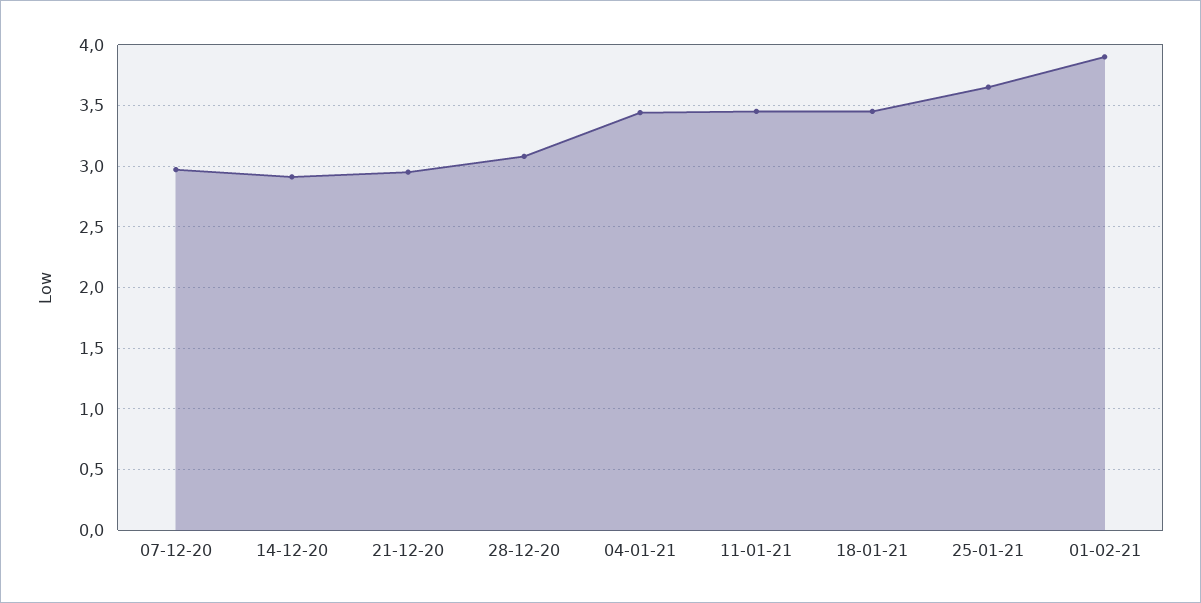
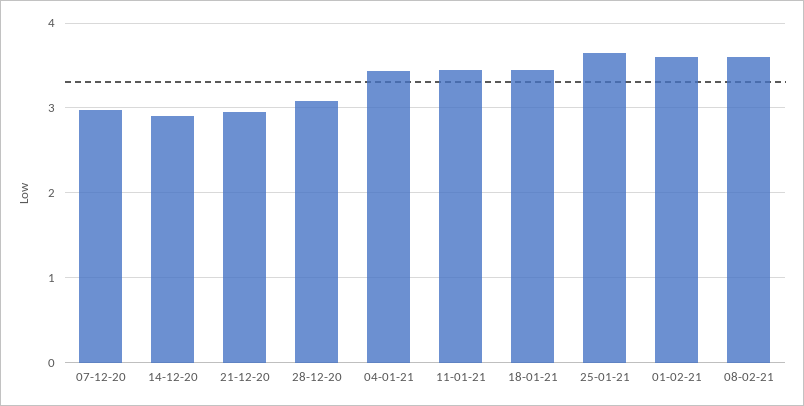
01-02-21: 3.9 -> 3.6
08-02-21: none -> 3.6

